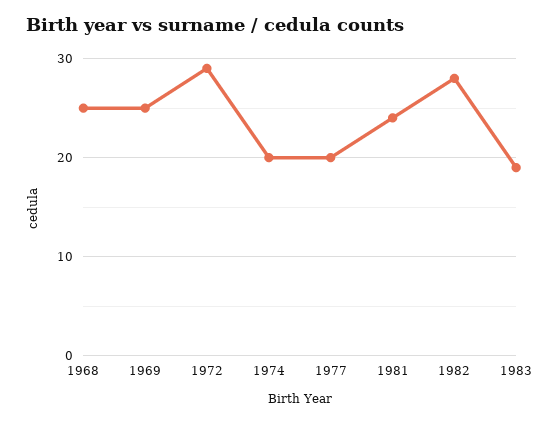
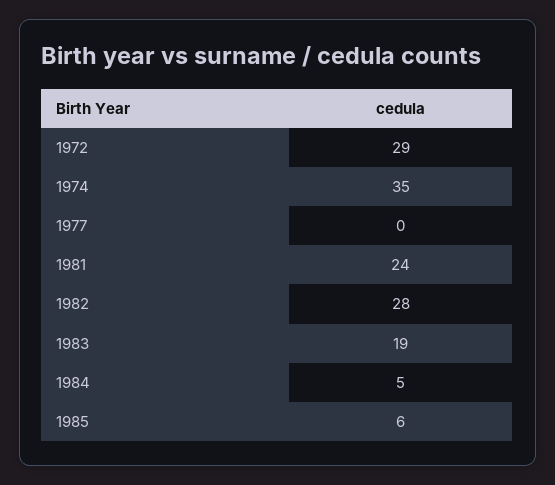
1968: 25 -> none
1969: 25 -> none
1974: 20 -> 35
1977: 20 -> 0
1984: none -> 5
1985: none -> 6

